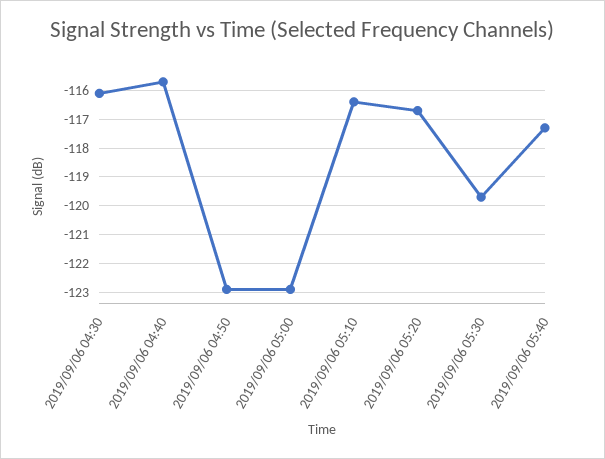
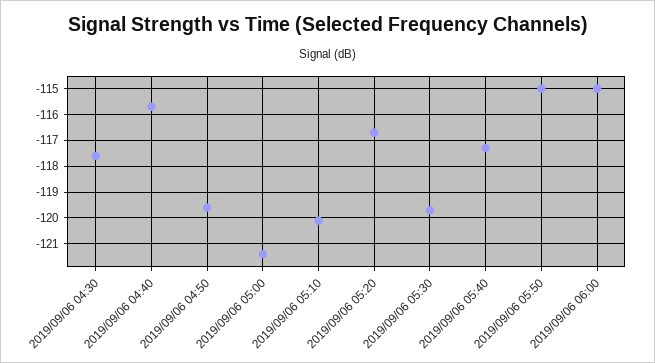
2019/09/06 04:30: -116 -> -117.5
2019/09/06 04:50: -123 -> -119.5
2019/09/06 05:00: -123 -> -121.5
2019/09/06 05:10: -116.5 -> -120
2019/09/06 05:50: none -> -115
2019/09/06 06:00: none -> -115

